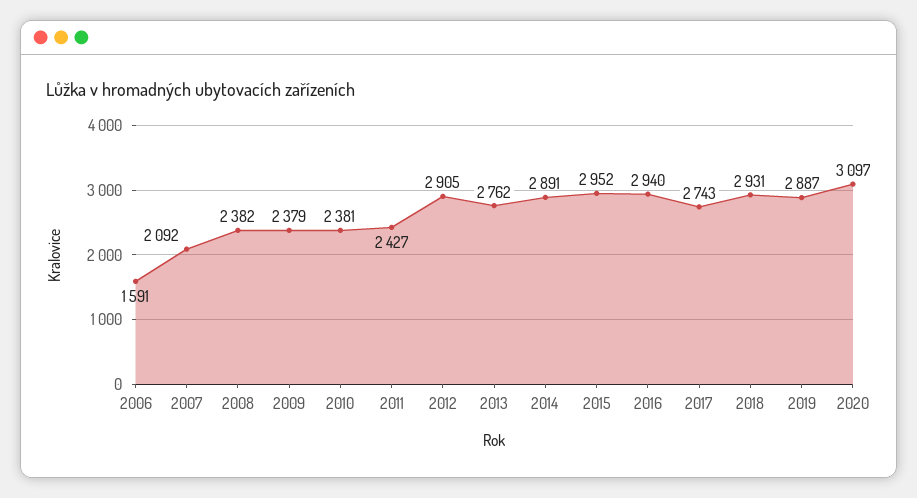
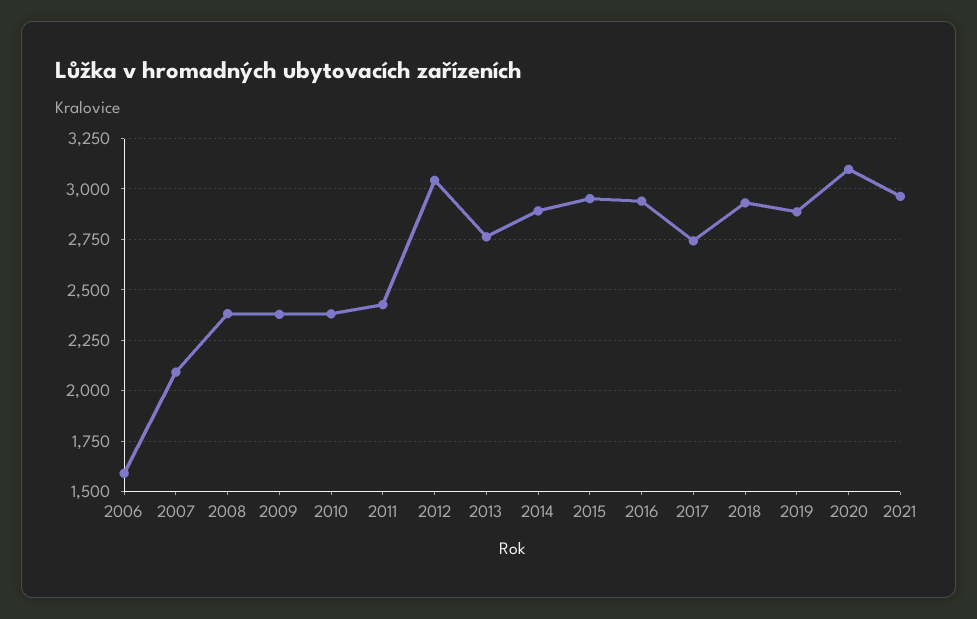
2012: 2905 -> 3050
2021: none -> 2950

